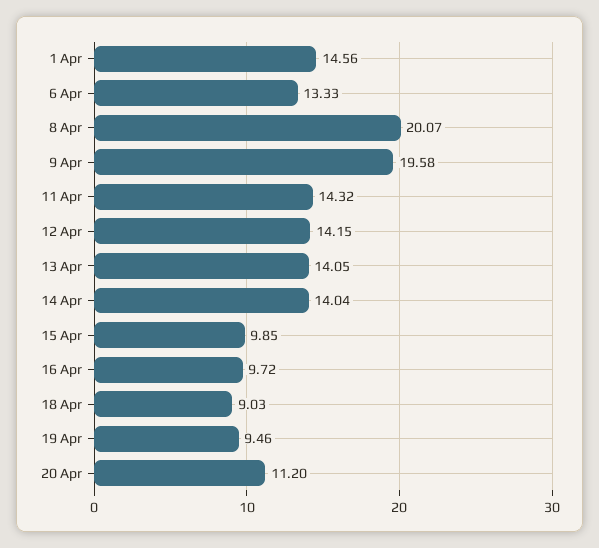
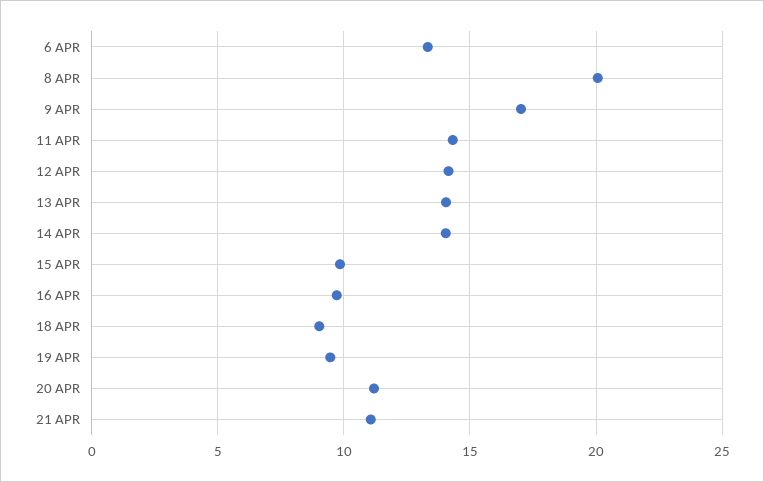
1 Apr: 14.56 -> none
9 Apr: 19.58 -> 17
21 APR: none -> 11

